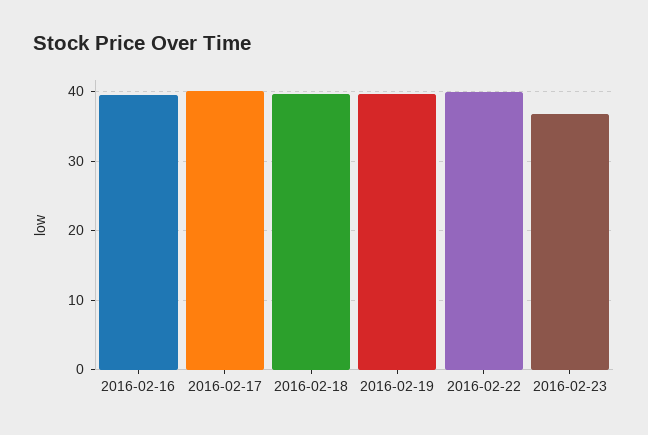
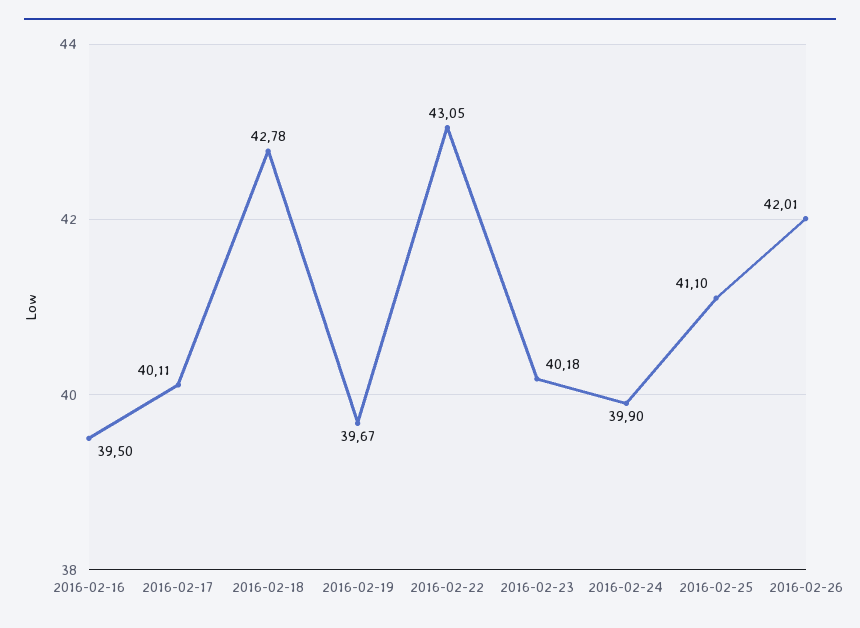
2016-02-18: 40 -> 42.78
2016-02-22: 40 -> 43.05
2016-02-23: 37 -> 40.18
2016-02-24: none -> 39.9
2016-02-25: none -> 41.1
2016-02-26: none -> 42.01

